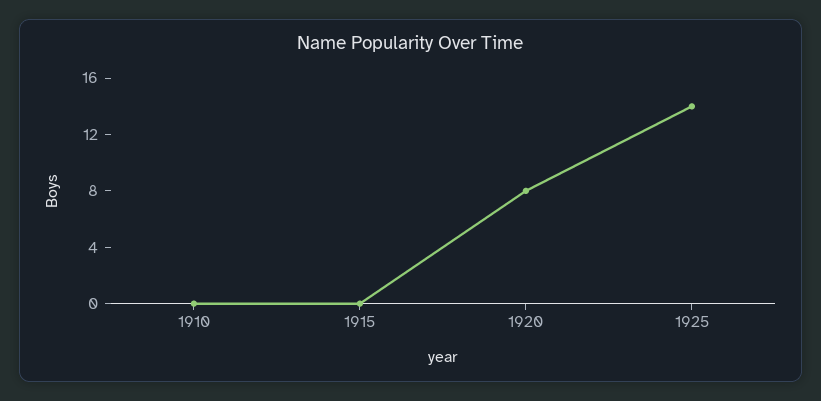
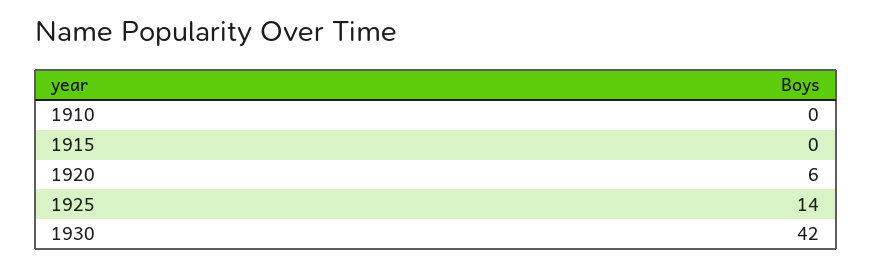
1920: 8 -> 6
1930: none -> 42

